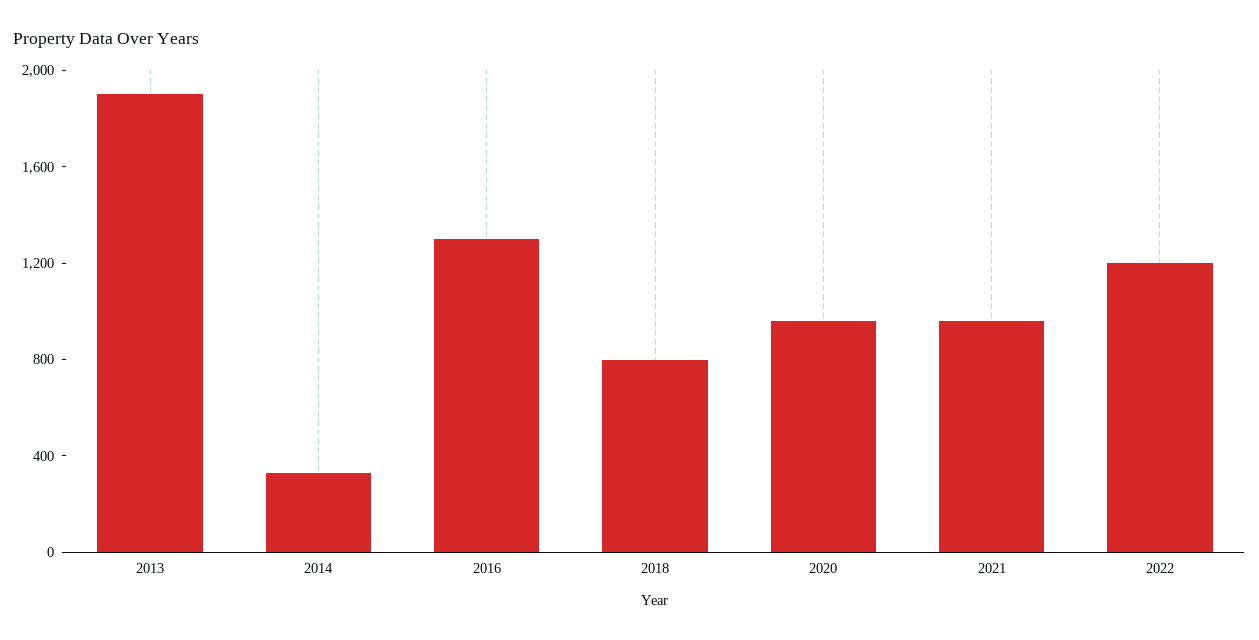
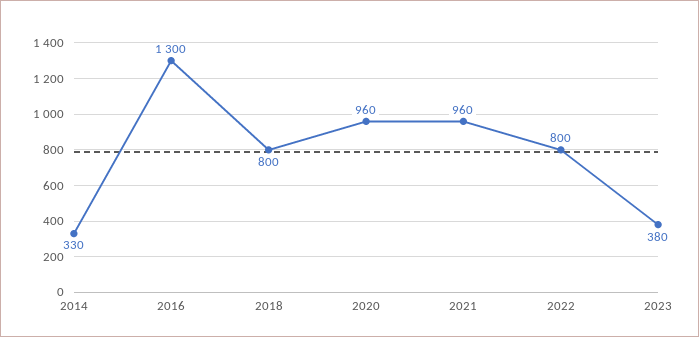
2013: 1900 -> none
2022: 1200 -> 800
2023: none -> 380

